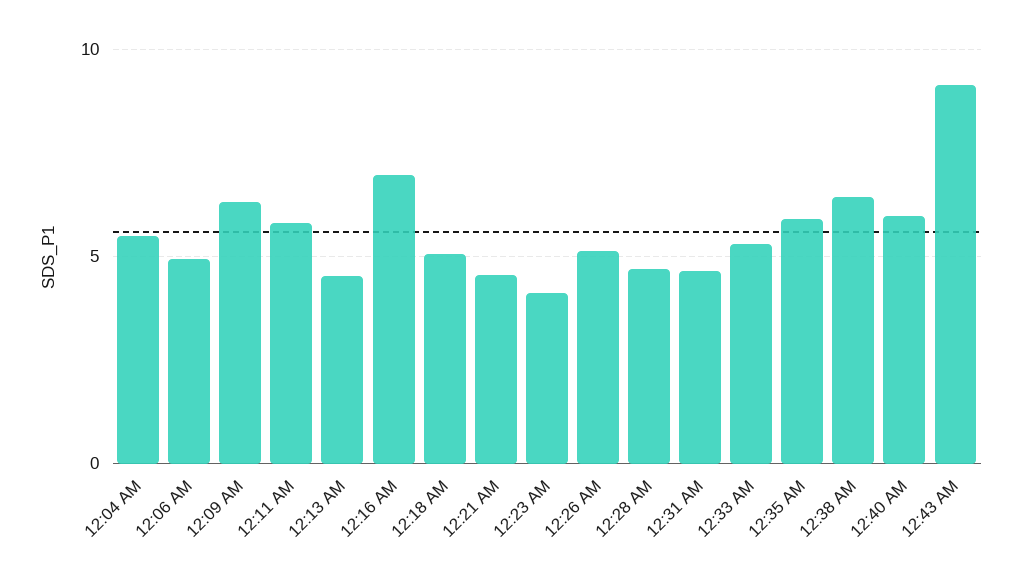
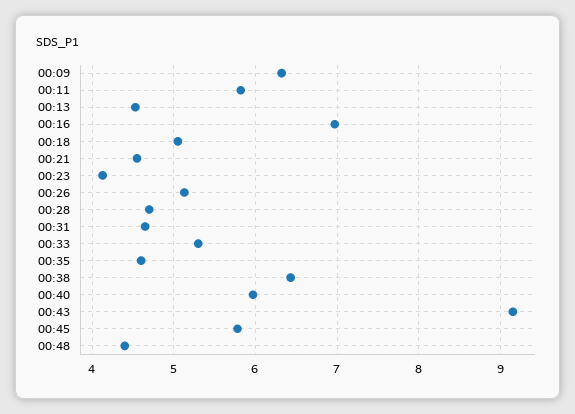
12:04 AM: 5.5 -> none
12:06 AM: 5 -> none
12:35 AM: 6 -> 4.6
00:45: none -> 5.8
00:48: none -> 4.4

